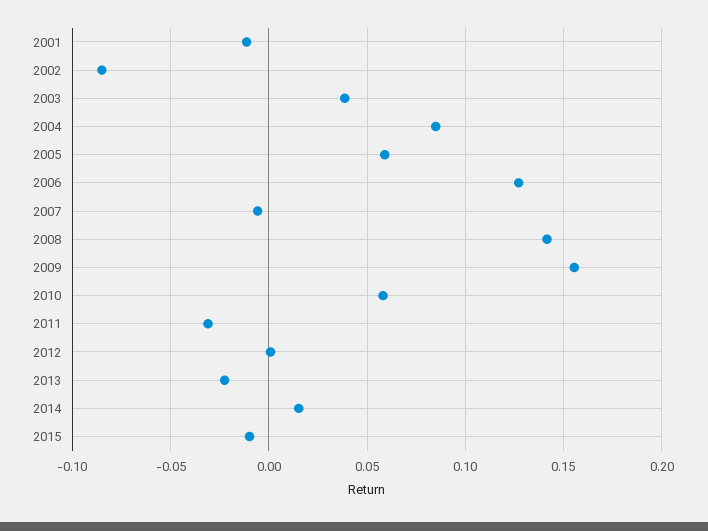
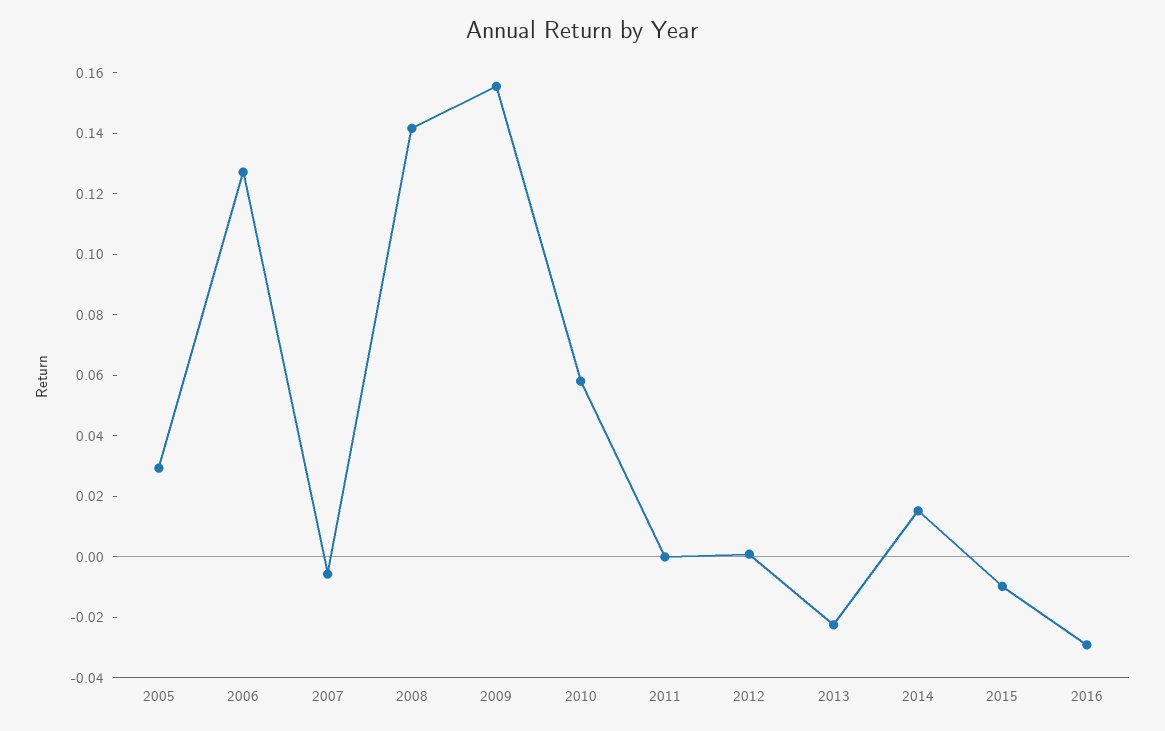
2001: -0.01 -> none
2002: -0.085 -> none
2003: 0.04 -> none
2004: 0.085 -> none
2005: 0.06 -> 0.03
2011: -0.03 -> 0
2016: none -> -0.03

